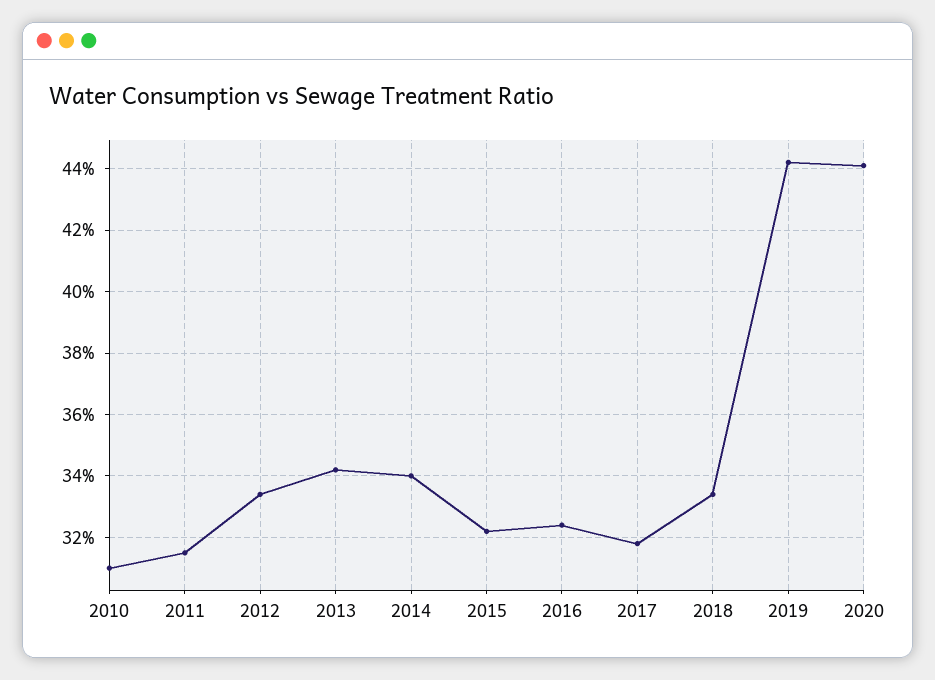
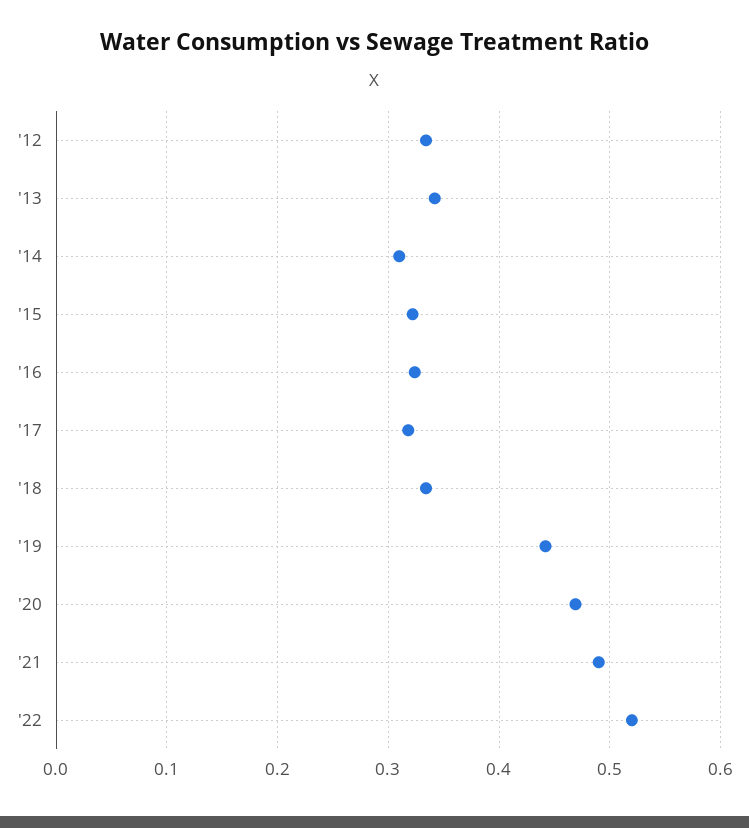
2010: 0.31 -> none
2011: 0.315 -> none
2014: 0.34 -> 0.31
2020: 0.44 -> 0.47
'21: none -> 0.49
'22: none -> 0.52

